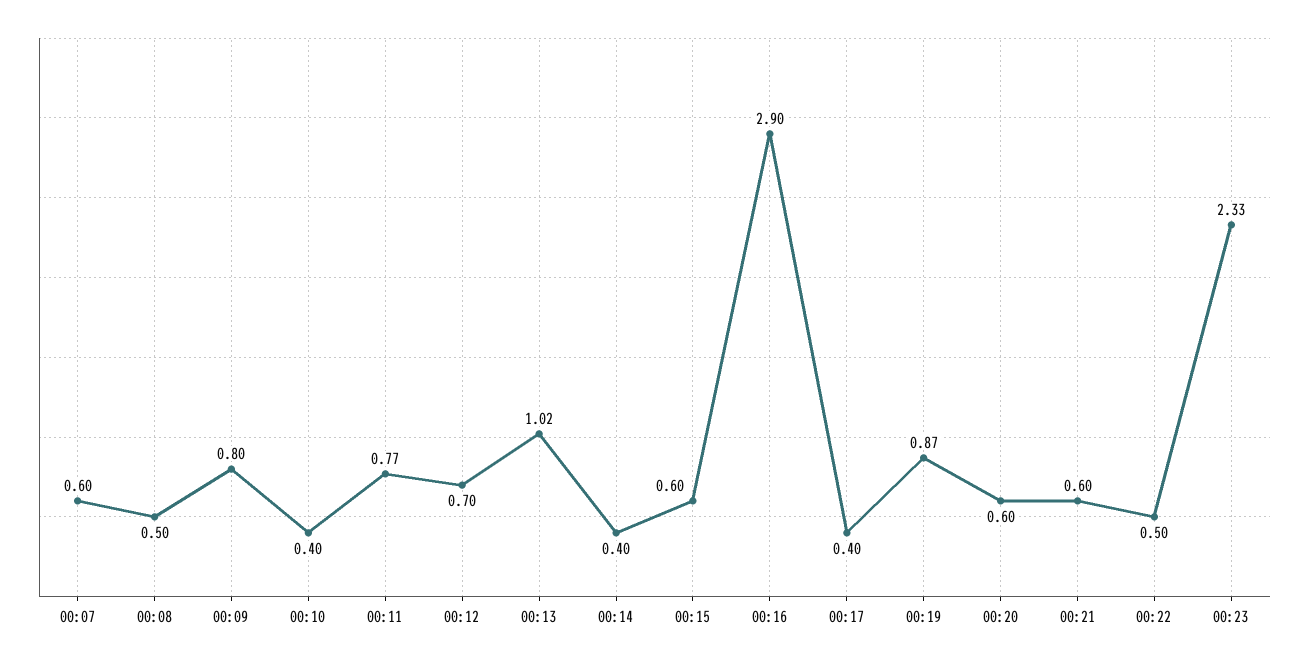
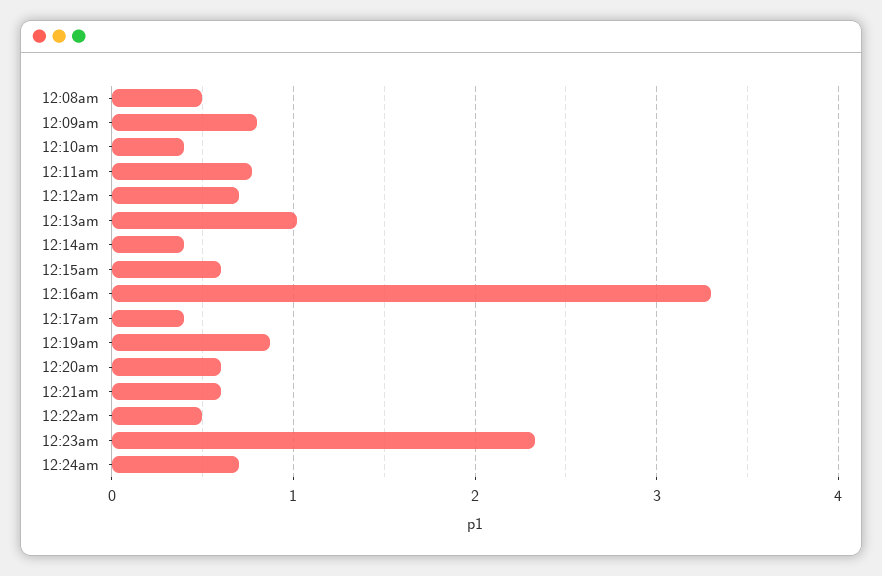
00:07: 0.6 -> none
00:16: 2.9 -> 3.3
12:24am: none -> 0.7

